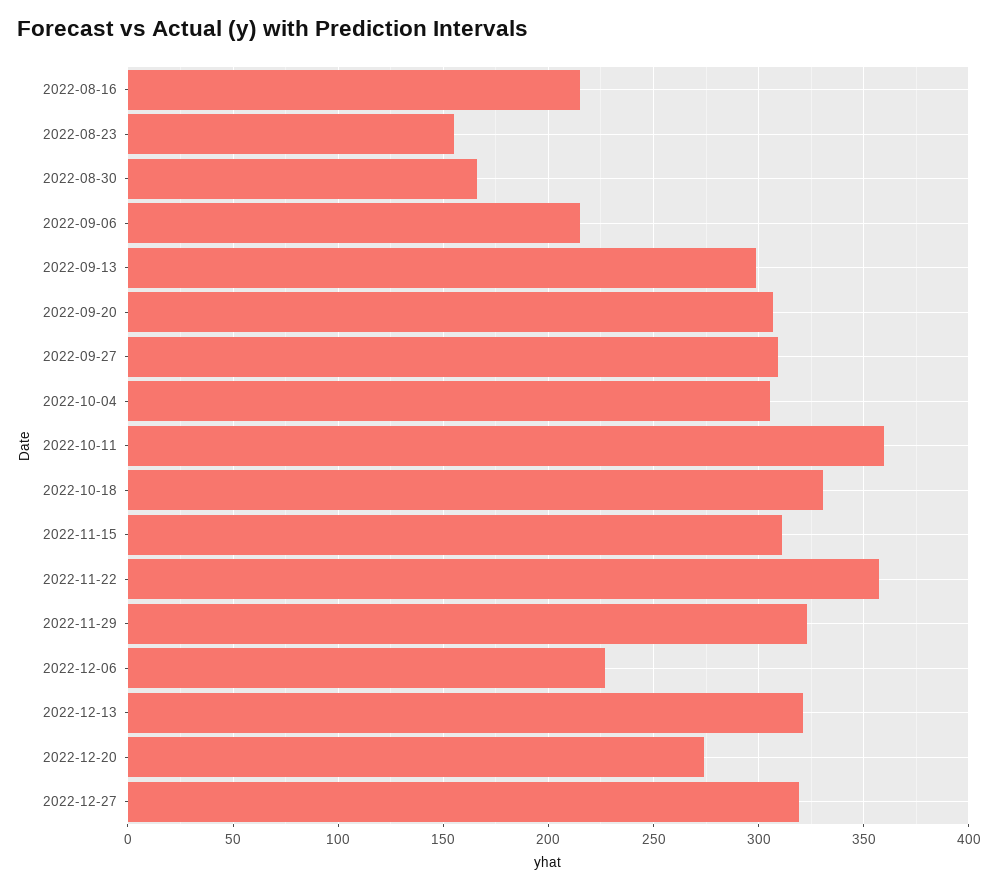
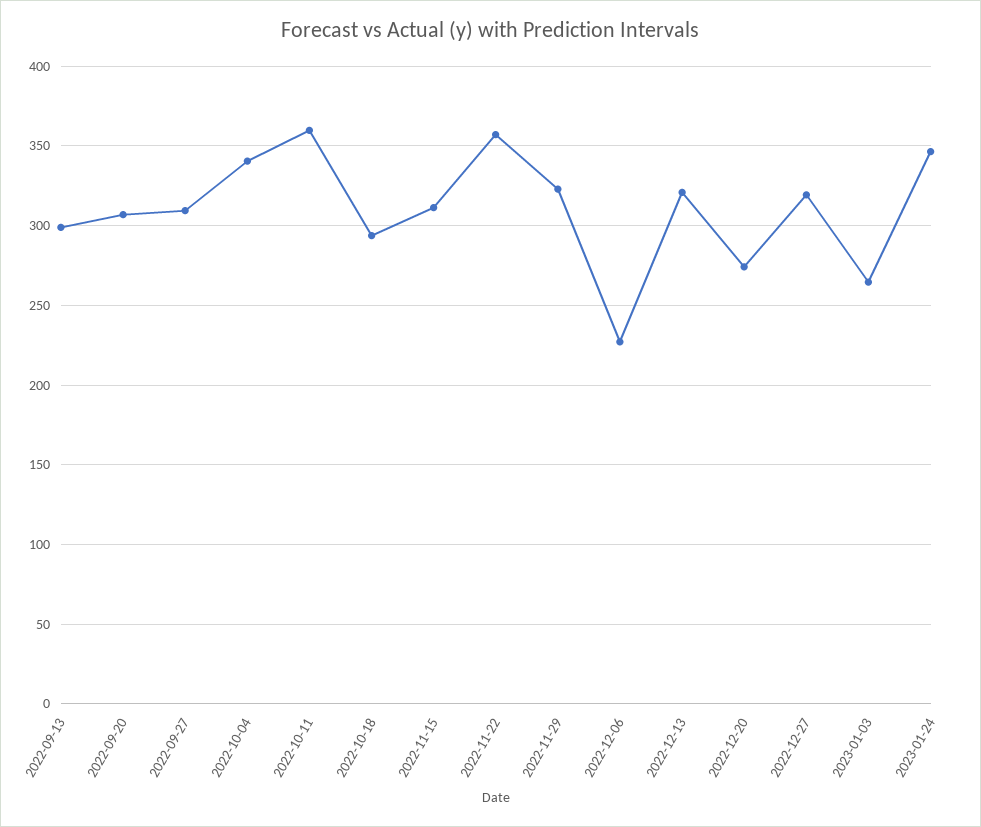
2022-08-16: 215 -> none
2022-08-23: 155 -> none
2022-08-30: 165 -> none
2022-09-06: 215 -> none
2022-10-04: 305 -> 340
2022-10-18: 330 -> 295
2023-01-03: none -> 265
2023-01-24: none -> 345

